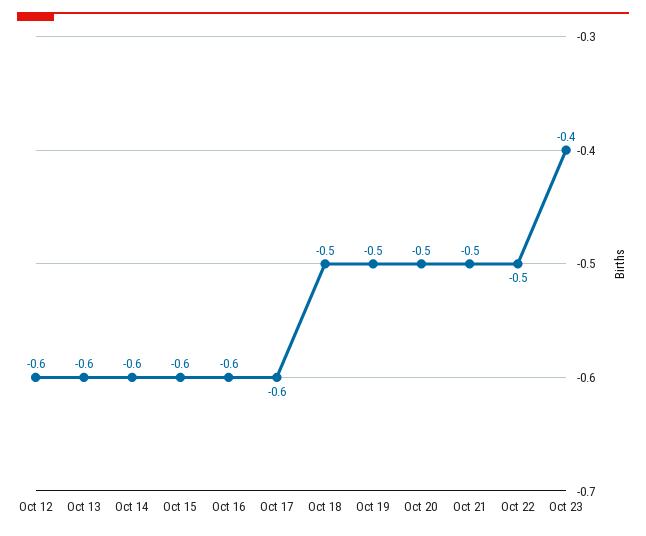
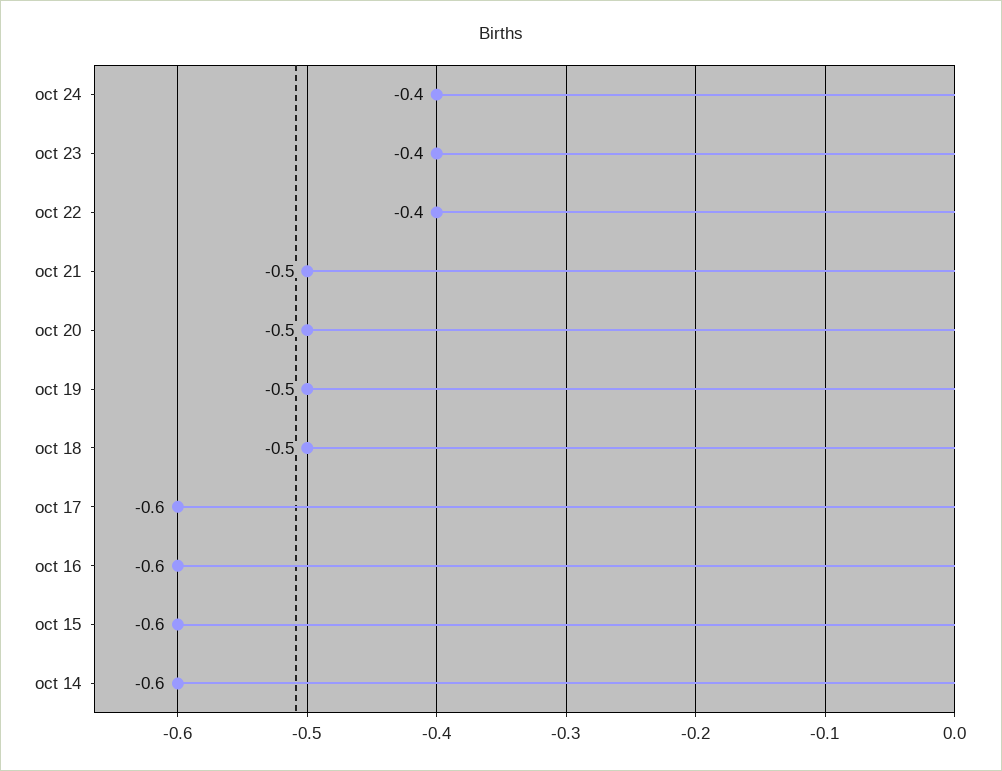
Oct 12: -0.6 -> none
Oct 13: -0.6 -> none
Oct 22: -0.5 -> -0.4
oct 24: none -> -0.4

